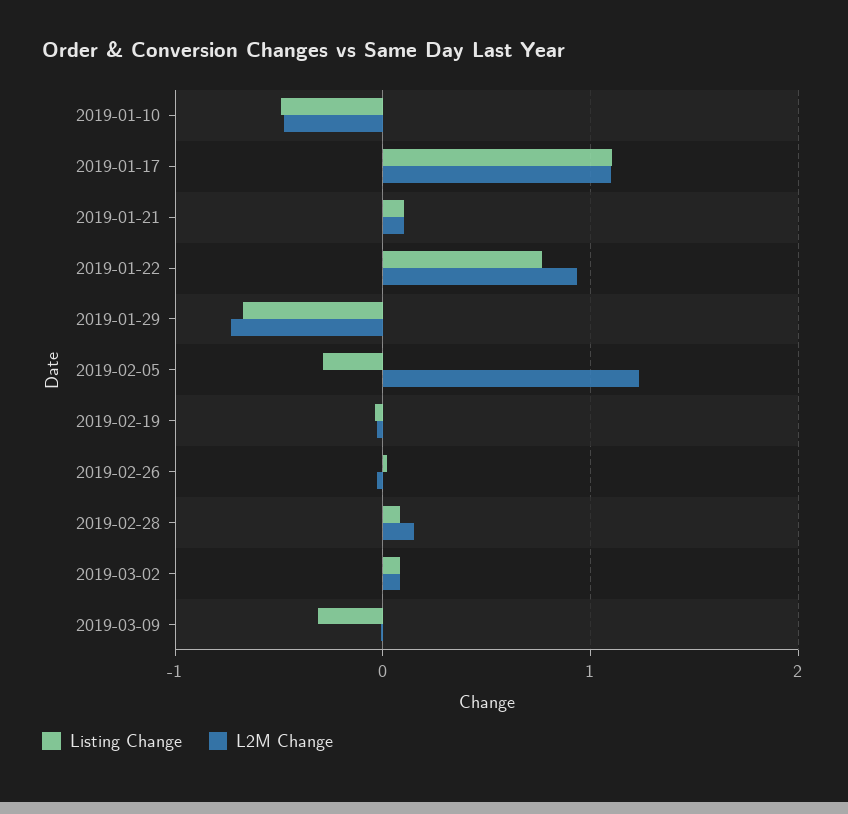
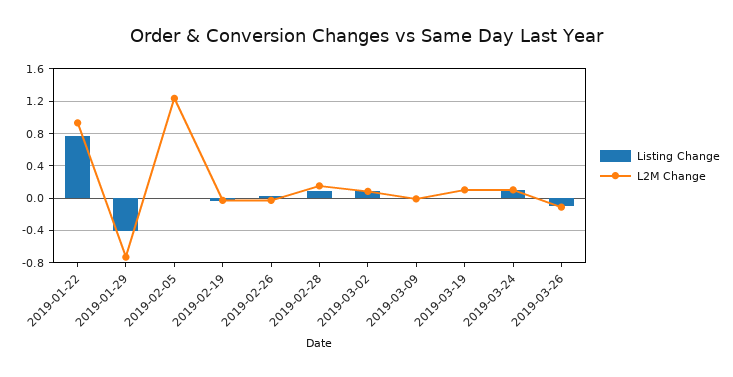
Listing Change, 2019-01-10: -0.5 -> none
L2M Change, 2019-01-10: -0.5 -> none
Listing Change, 2019-01-17: 1.1 -> none
L2M Change, 2019-01-17: 1.1 -> none
Listing Change, 2019-01-21: 0.1 -> none
L2M Change, 2019-01-21: 0.1 -> none
Listing Change, 2019-01-29: -0.7 -> -0.4
Listing Change, 2019-02-05: -0.3 -> 0
Listing Change, 2019-03-09: -0.3 -> 0
Listing Change, 2019-03-19: none -> 0
L2M Change, 2019-03-19: none -> 0.1
Listing Change, 2019-03-24: none -> 0.1
L2M Change, 2019-03-24: none -> 0.1
Listing Change, 2019-03-26: none -> -0.1
L2M Change, 2019-03-26: none -> -0.1

